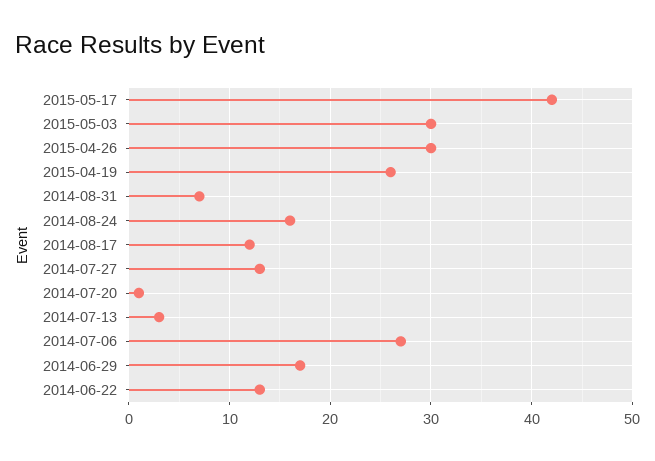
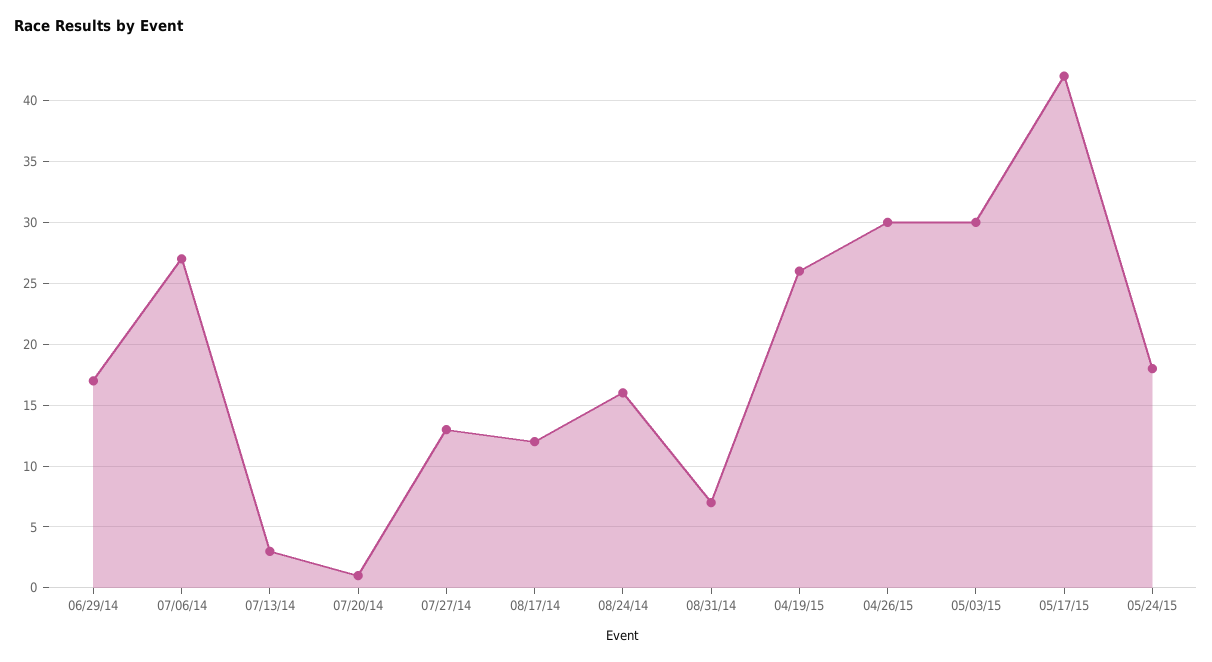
2014-06-22: 13 -> none
05/24/15: none -> 18

